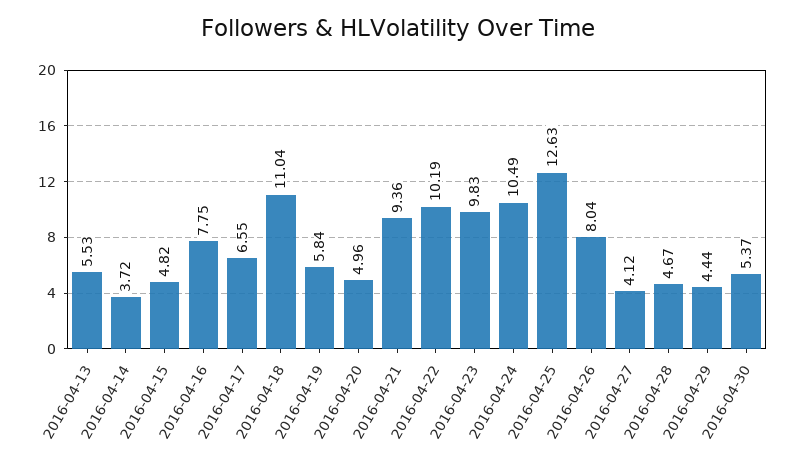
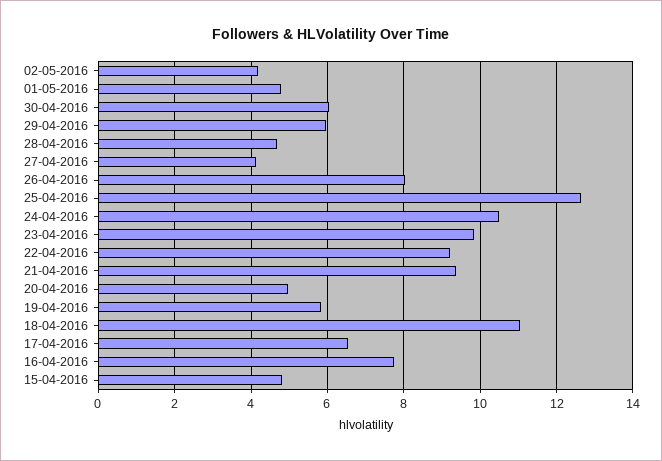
2016-04-13: 5.53 -> none
2016-04-14: 3.72 -> none
2016-04-22: 10.19 -> 9.2
2016-04-29: 4.44 -> 6
2016-04-30: 5.37 -> 6
02-05-2016: none -> 4.2
01-05-2016: none -> 4.8

